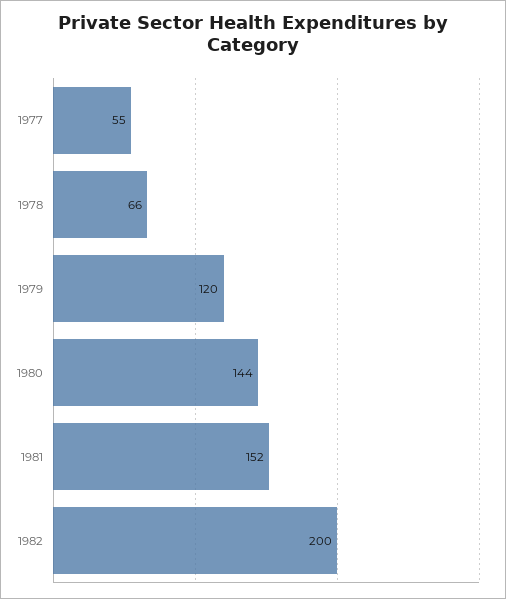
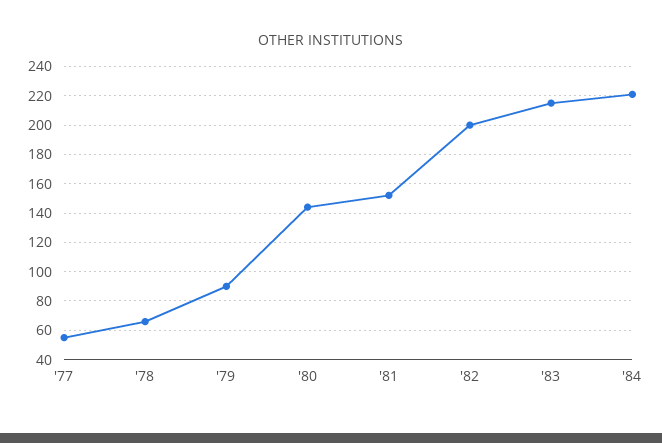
1979: 120 -> 90
'83: none -> 215
'84: none -> 220

